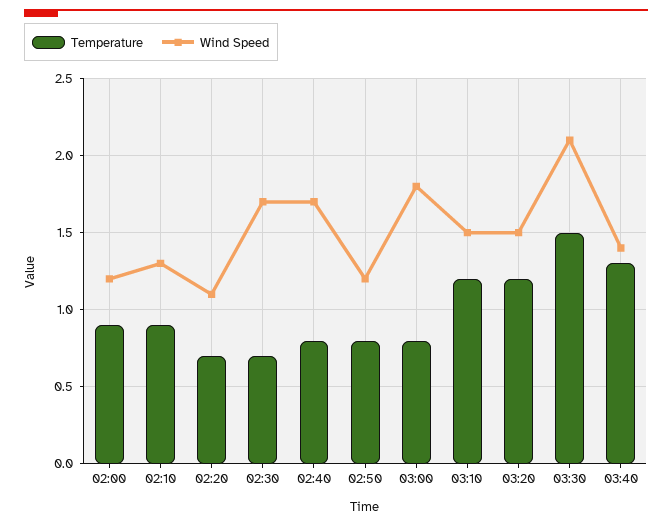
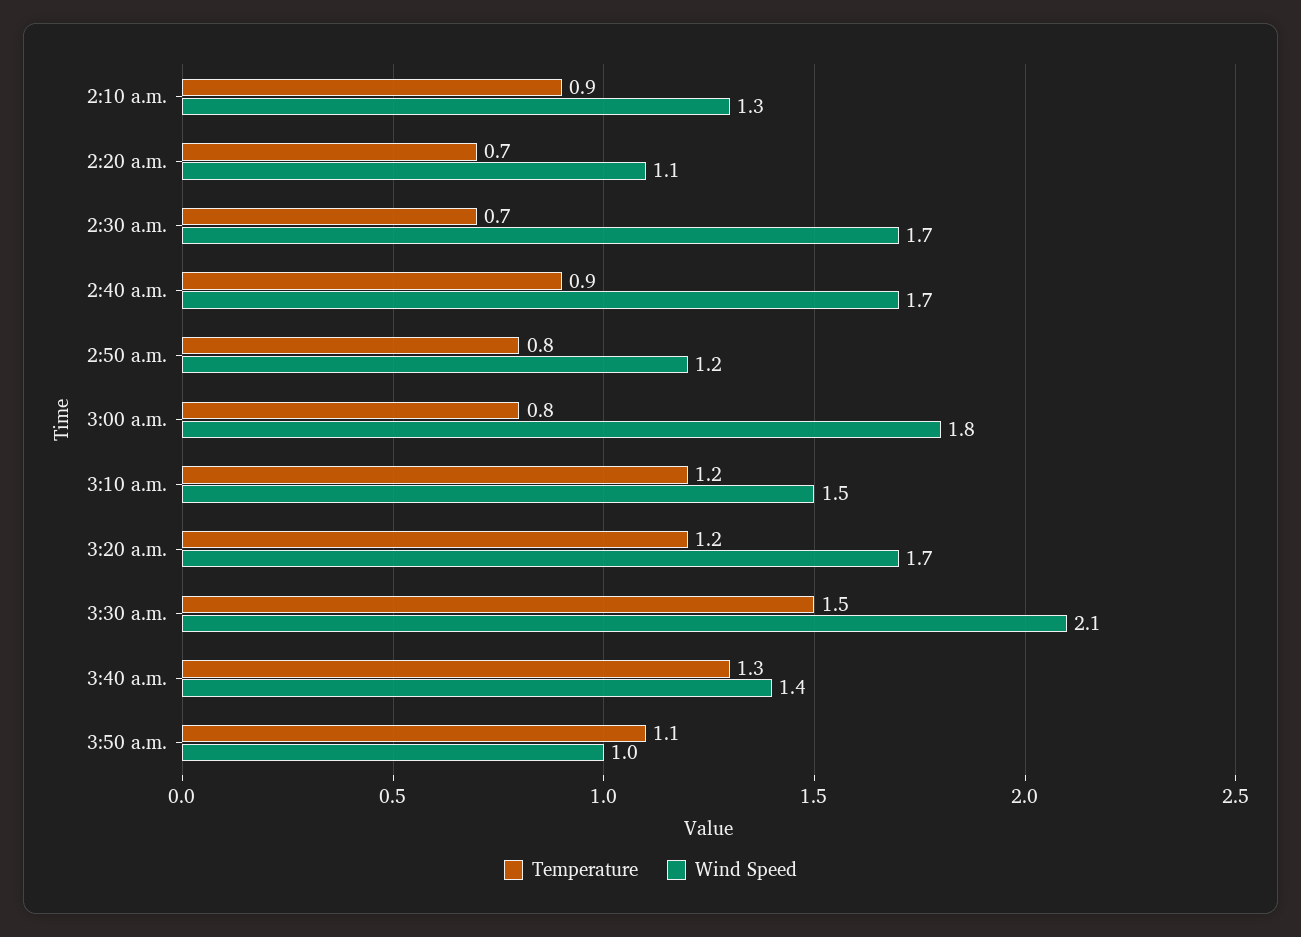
Temperature, 02:00: 0.9 -> none
Wind Speed, 02:00: 1.2 -> none
Temperature, 02:40: 0.8 -> 0.9
Wind Speed, 03:20: 1.5 -> 1.7
Temperature, 3:50 a.m.: none -> 1.1
Wind Speed, 3:50 a.m.: none -> 1

